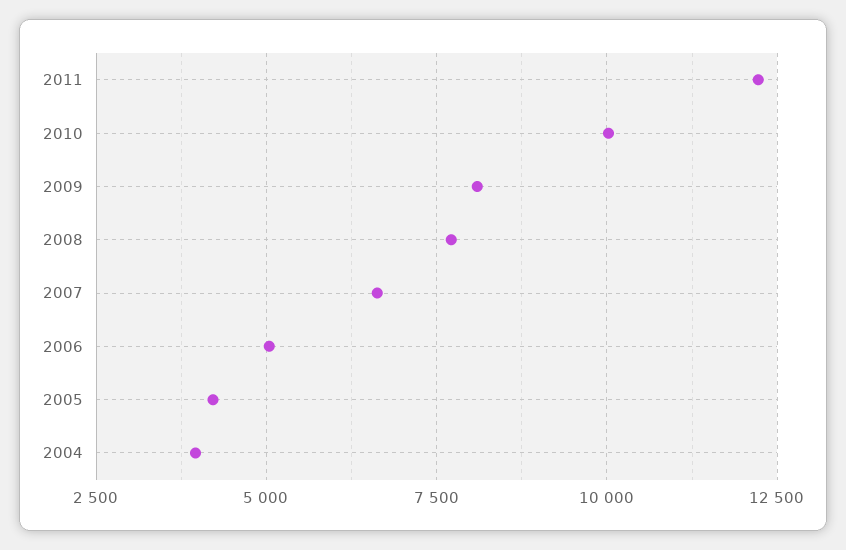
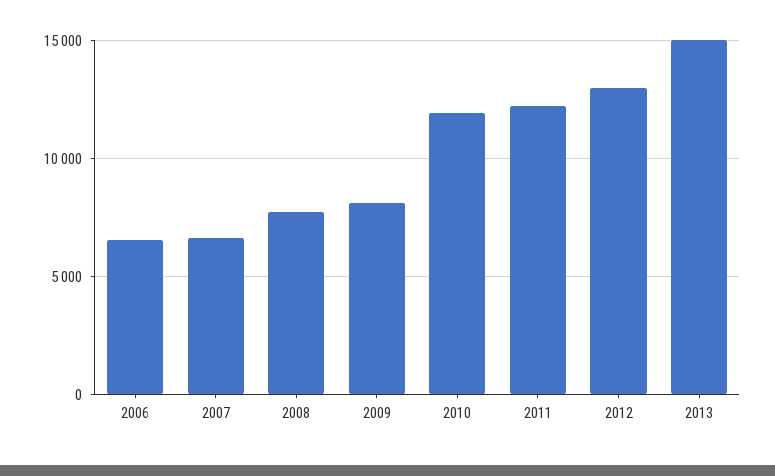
2010: 10000 -> 12000
2006: 5000 -> 6500
2005: 4250 -> none
2004: 4000 -> none
2012: none -> 13000
2013: none -> 15000

